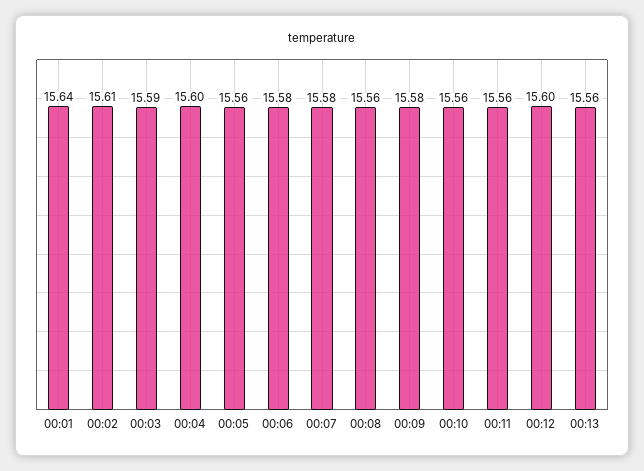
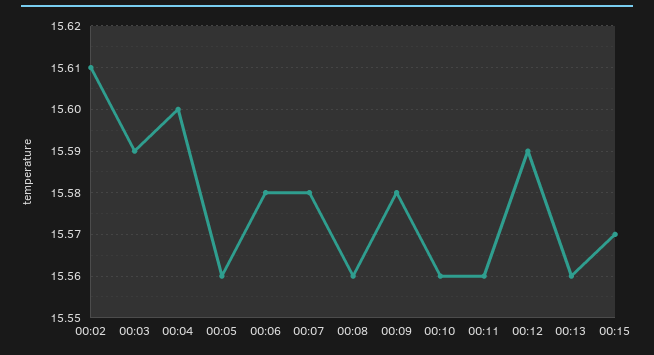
00:01: 15.64 -> none
00:12: 15.6 -> 15.59
00:15: none -> 15.57

